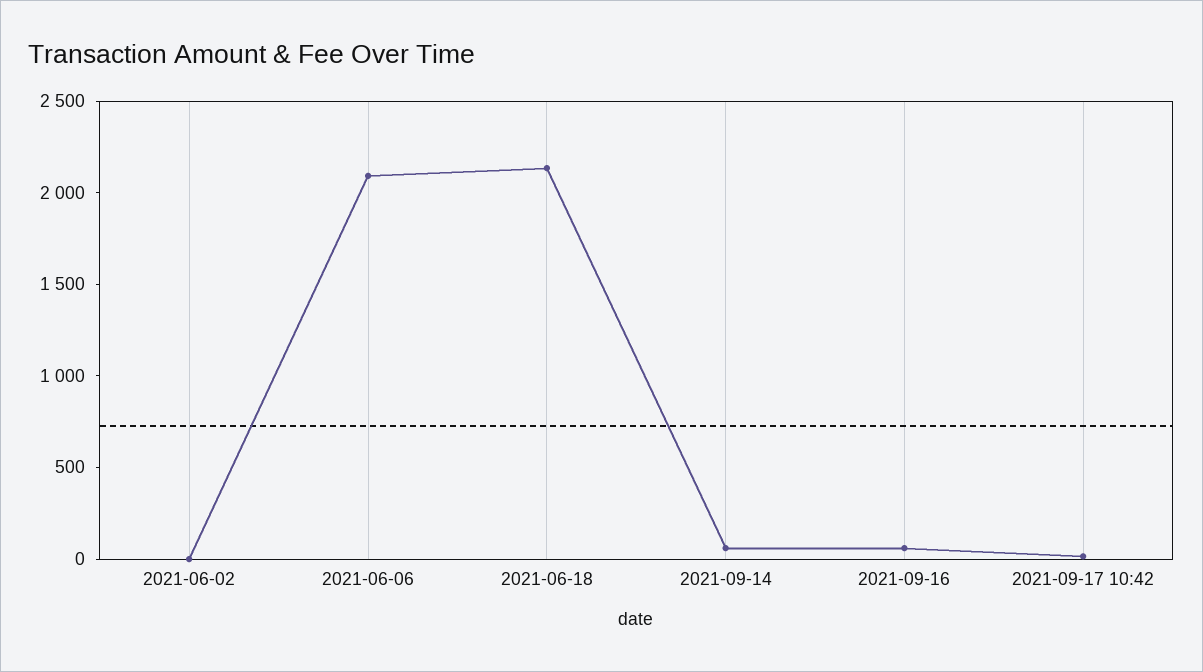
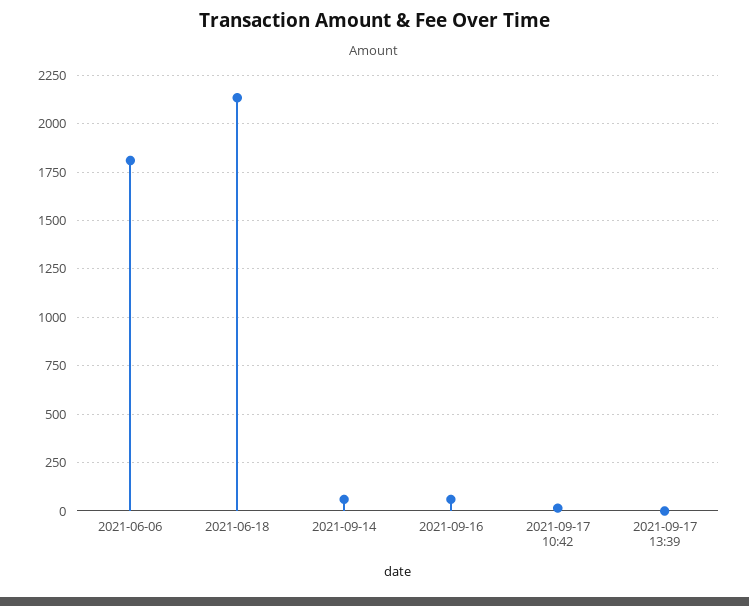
2021-06-02: 0 -> none
2021-06-06: 2100 -> 1800
2021-09-17 13:39: none -> 0

